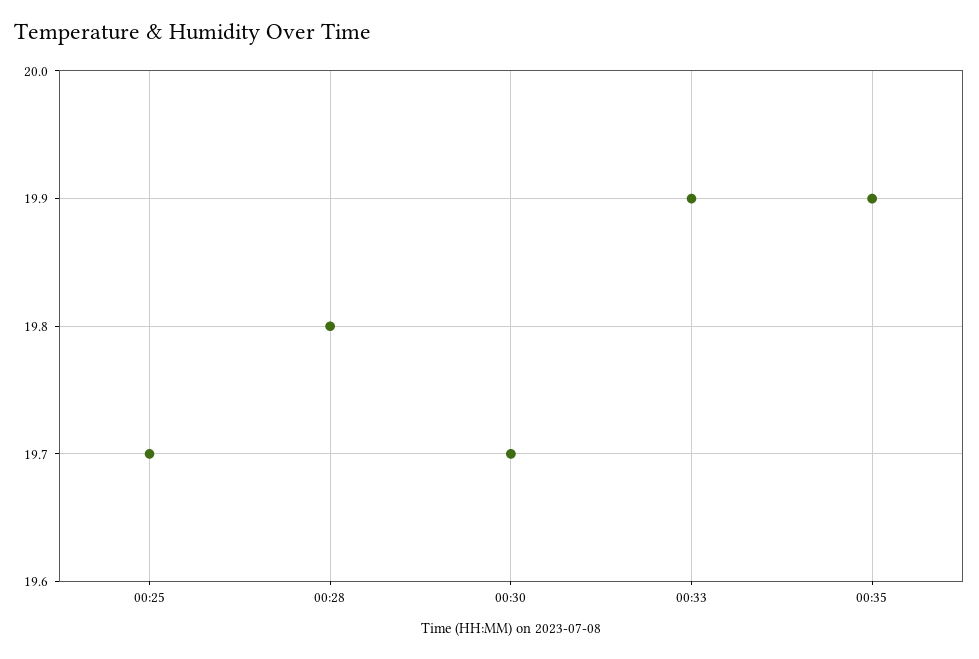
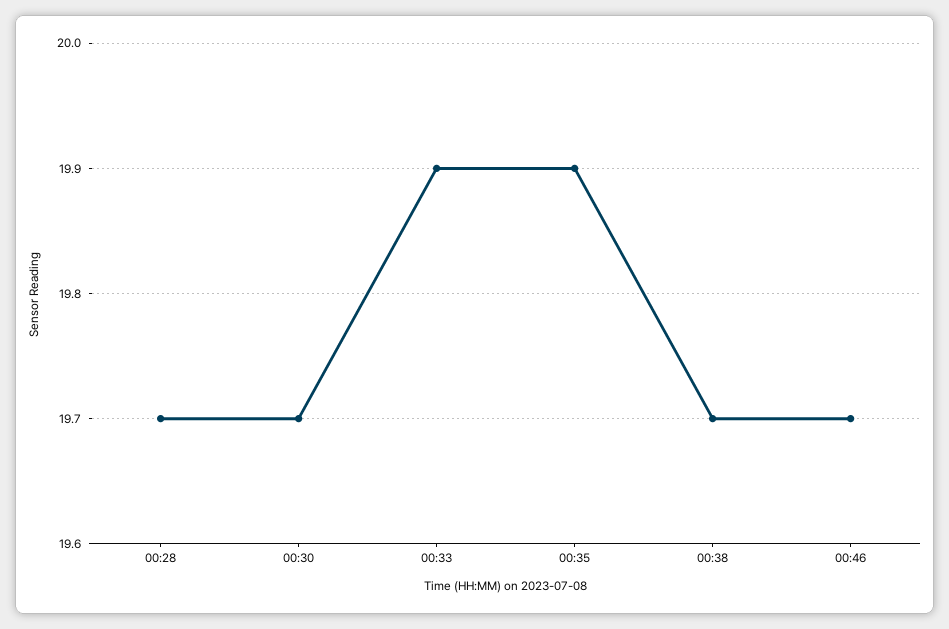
00:25: 19.7 -> none
00:28: 19.8 -> 19.7
00:38: none -> 19.7
00:46: none -> 19.7

